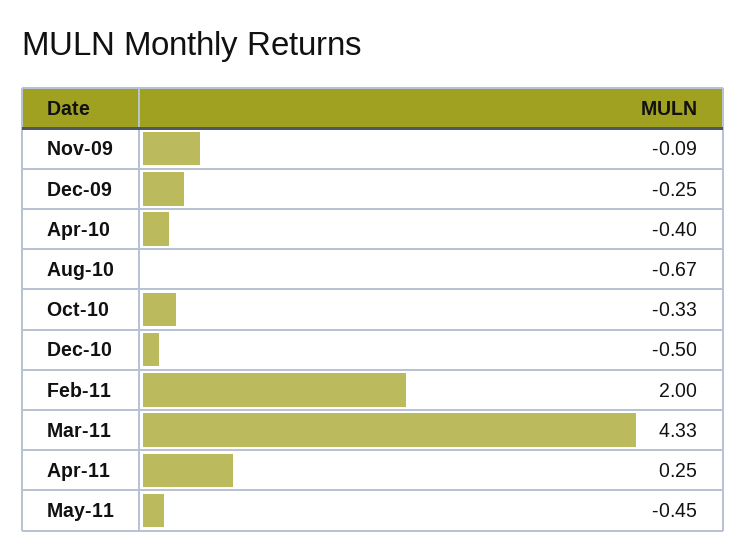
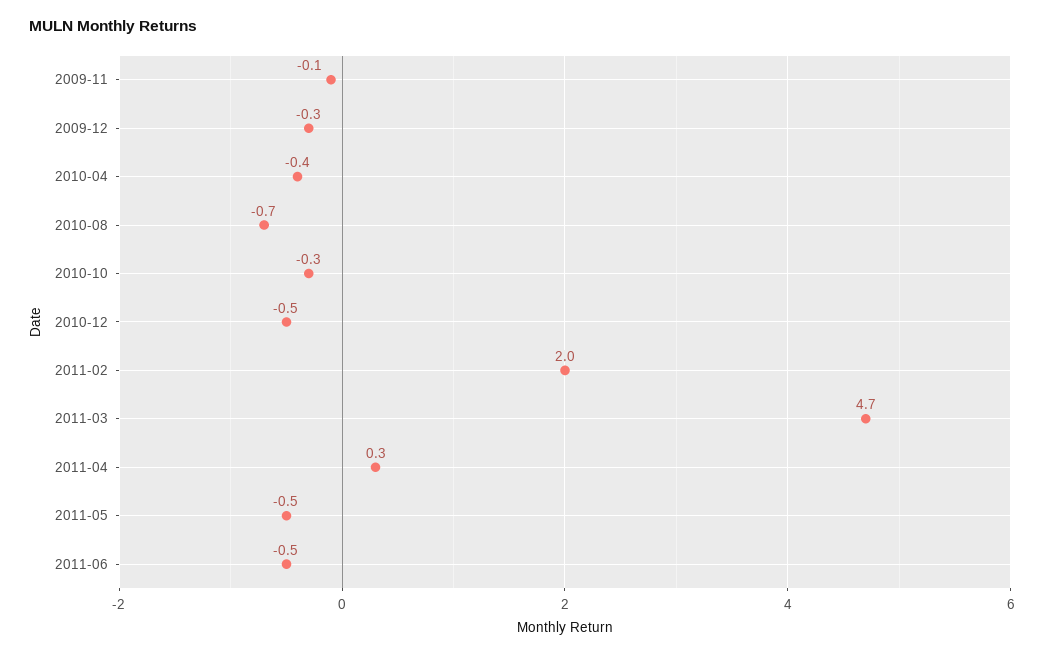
Mar-11: 4.33 -> 4.7
2011-06: none -> -0.5

